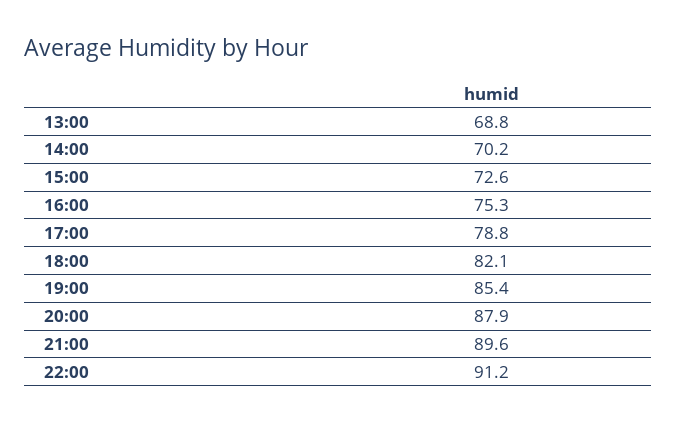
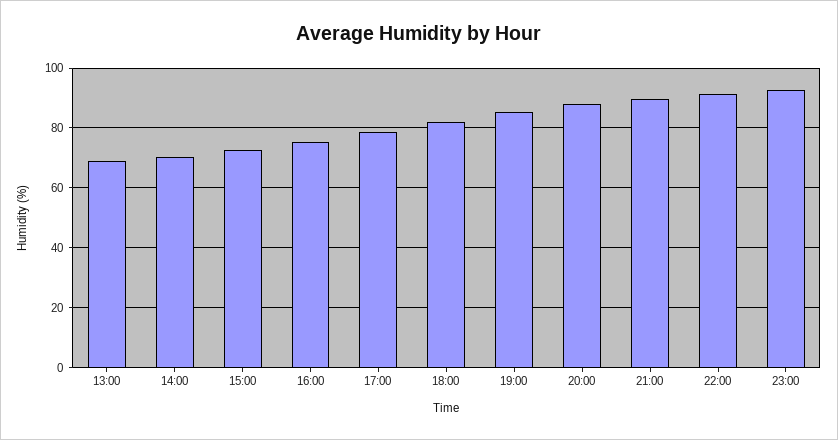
23:00: none -> 92.5

